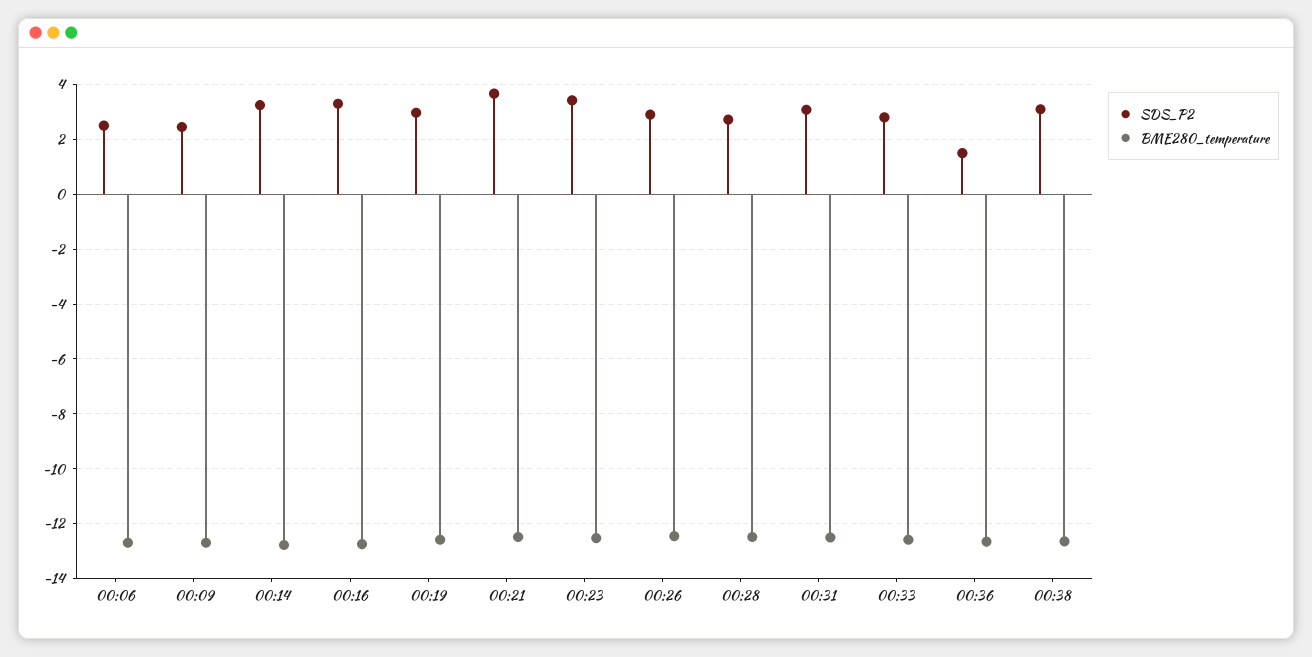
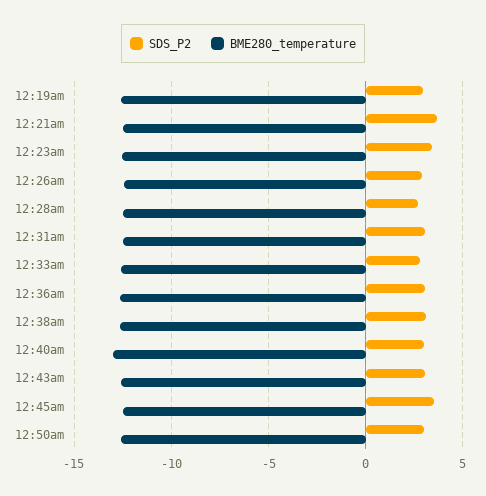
SDS_P2, 00:06: 2.5 -> none
BME280_temperature, 00:06: -12.75 -> none
SDS_P2, 00:09: 2.5 -> none
BME280_temperature, 00:09: -12.75 -> none
SDS_P2, 00:14: 3.25 -> none
BME280_temperature, 00:14: -12.75 -> none
SDS_P2, 00:16: 3.25 -> none
BME280_temperature, 00:16: -12.75 -> none
SDS_P2, 00:36: 1.5 -> 3
SDS_P2, 12:40am: none -> 3
BME280_temperature, 12:40am: none -> -13
SDS_P2, 12:43am: none -> 3
BME280_temperature, 12:43am: none -> -12.5
SDS_P2, 12:45am: none -> 3.5
BME280_temperature, 12:45am: none -> -12.5
SDS_P2, 12:50am: none -> 3
BME280_temperature, 12:50am: none -> -12.5

